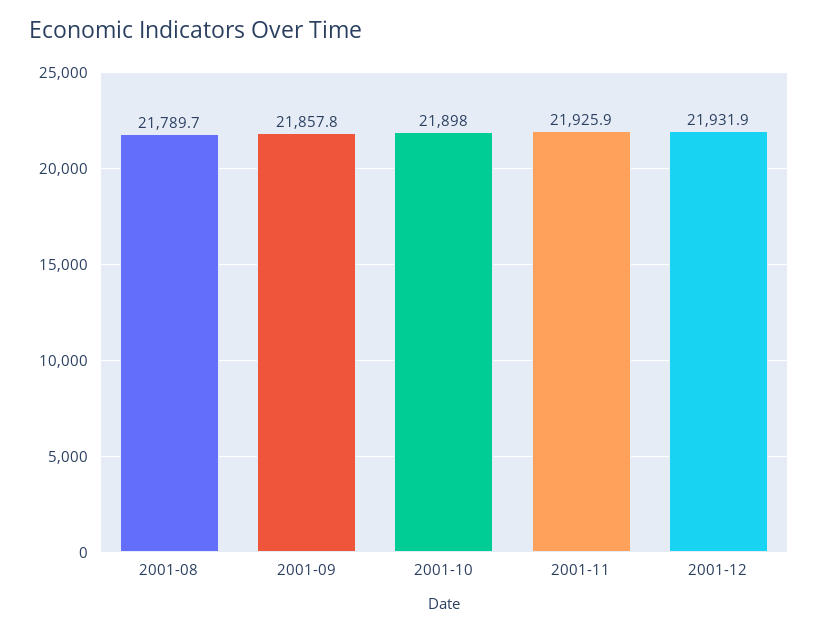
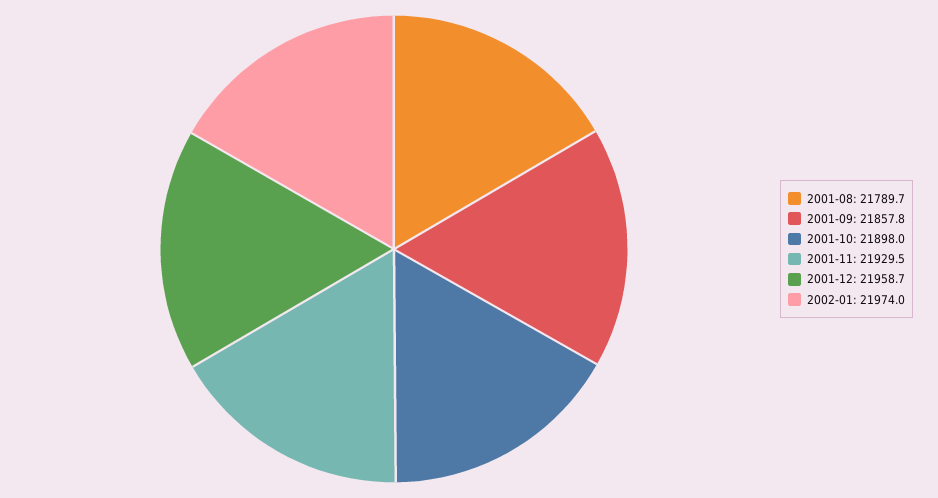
2001-11: 21925.9 -> 21929.5
2001-12: 21931.9 -> 21958.7
2002-01: none -> 21974

